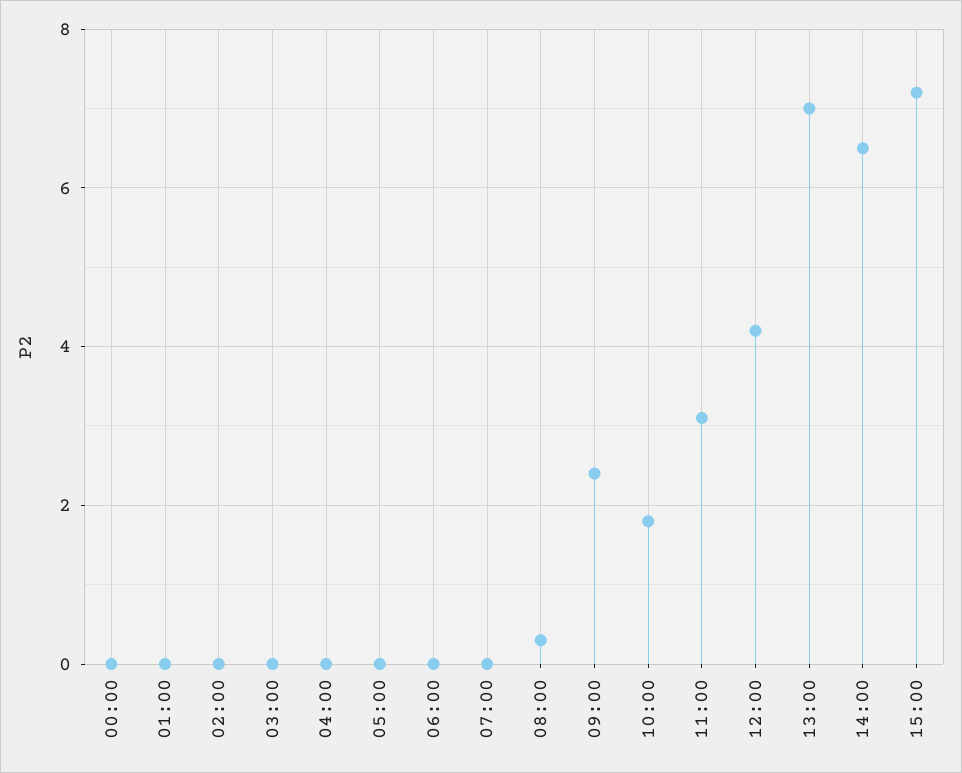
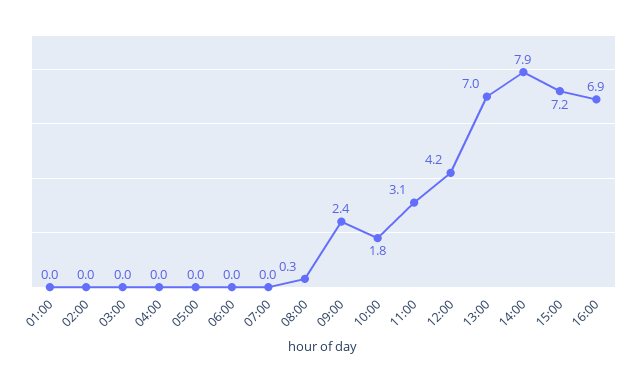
00:00: 0 -> none
14:00: 6.5 -> 7.9
16:00: none -> 6.9

